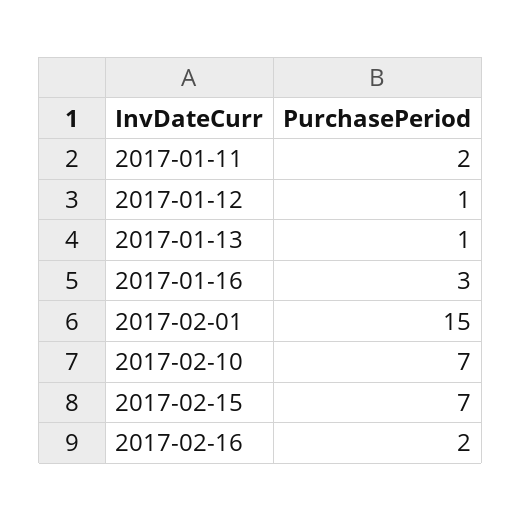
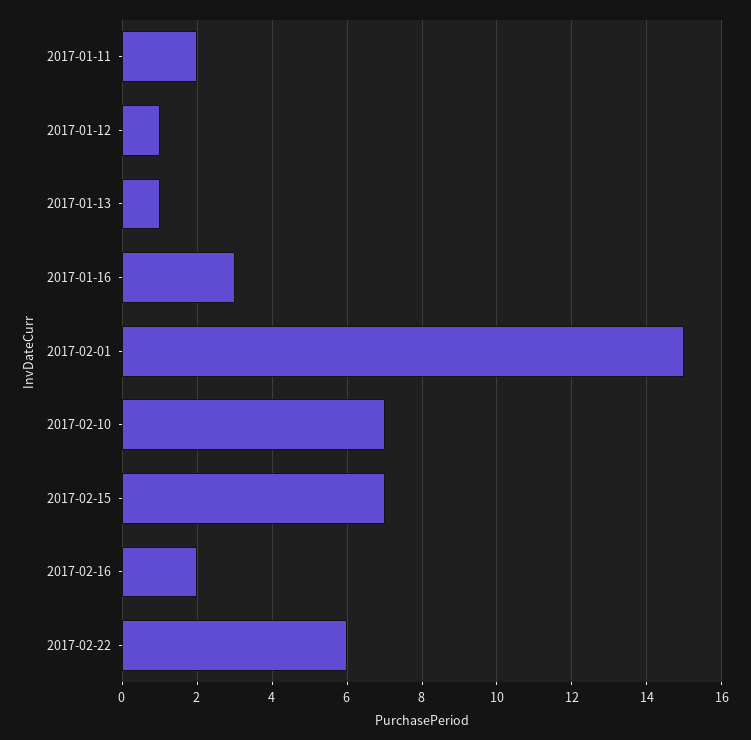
2017-02-22: none -> 6

